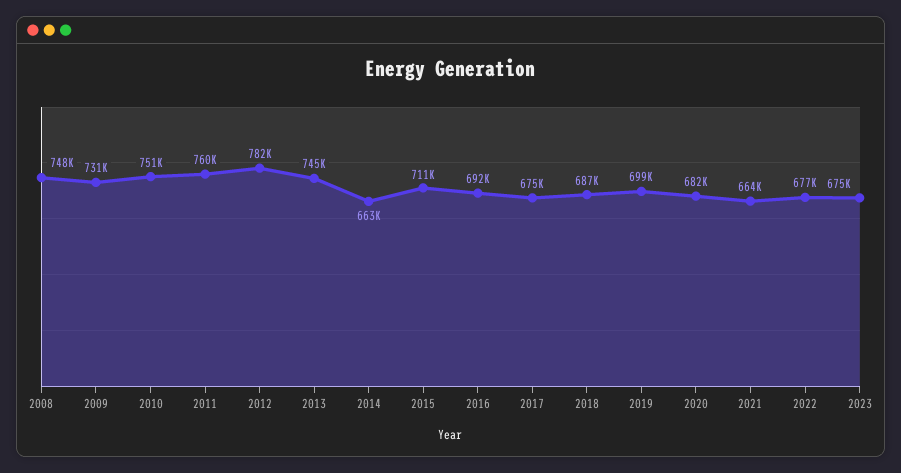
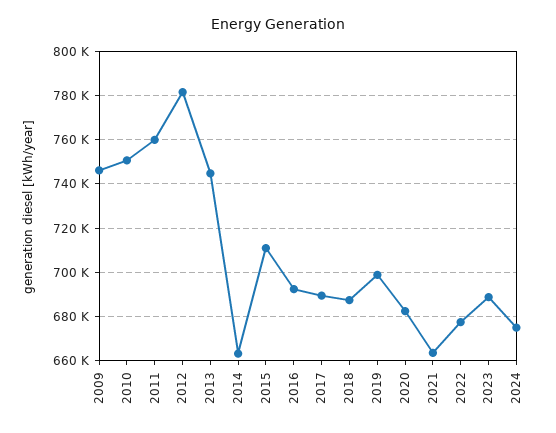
2008: 748000 -> none
2009: 731000 -> 745000
2017: 675000 -> 690000
2023: 675000 -> 690000
2024: none -> 675000

